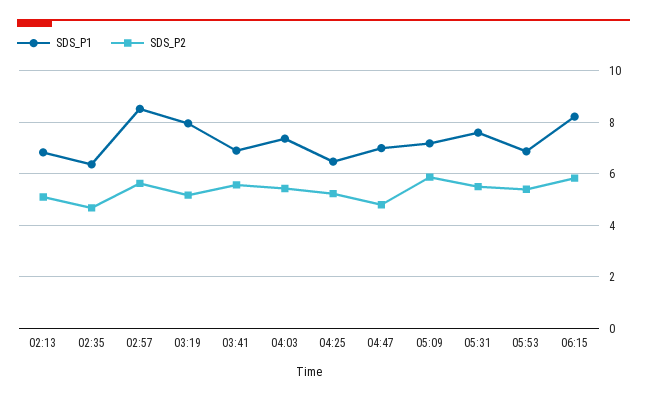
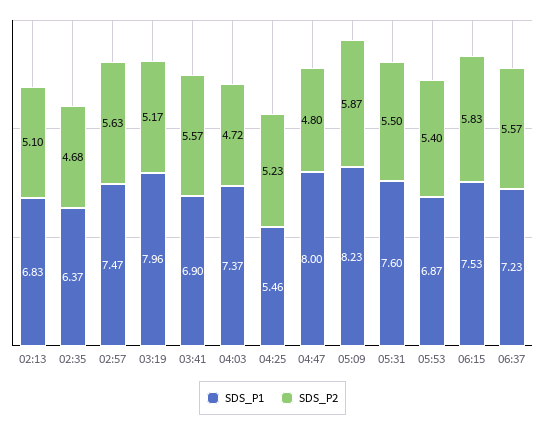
SDS_P1, 02:57: 8.5 -> 7.47
SDS_P2, 04:03: 5.5 -> 4.72
SDS_P1, 04:25: 6.5 -> 5.46
SDS_P1, 04:47: 7 -> 8
SDS_P1, 05:09: 7.25 -> 8.23
SDS_P1, 06:15: 8.25 -> 7.53
SDS_P1, 06:37: none -> 7.23
SDS_P2, 06:37: none -> 5.57

